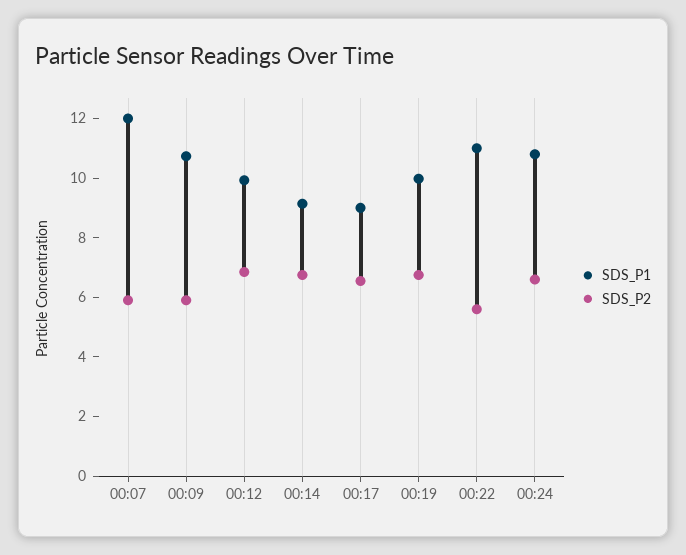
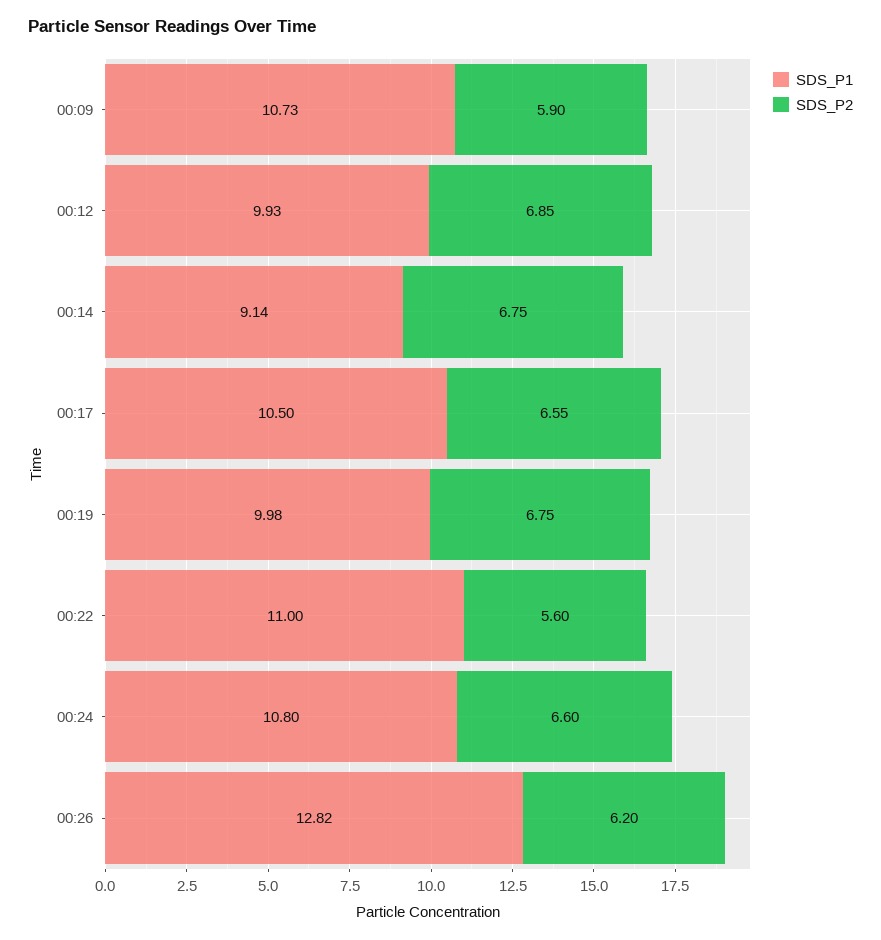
SDS_P1, 00:07: 12 -> none
SDS_P2, 00:07: 6 -> none
SDS_P1, 00:17: 9 -> 10.5
SDS_P1, 00:26: none -> 12.82
SDS_P2, 00:26: none -> 6.2

